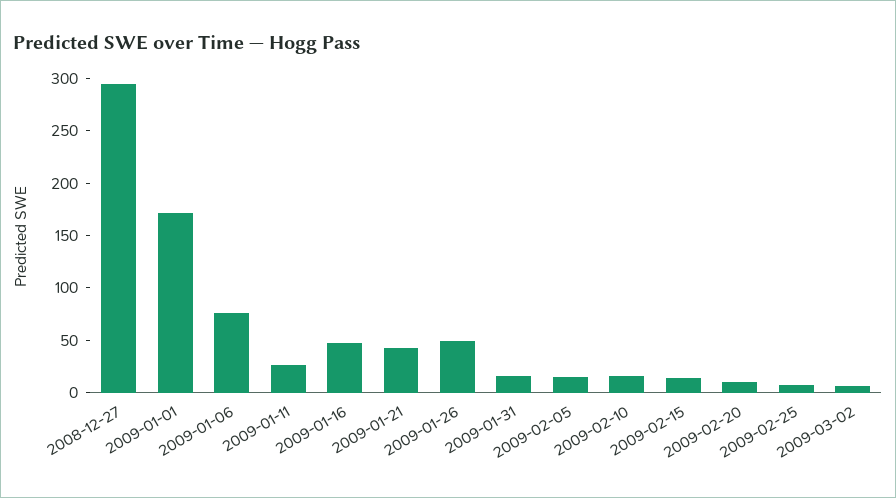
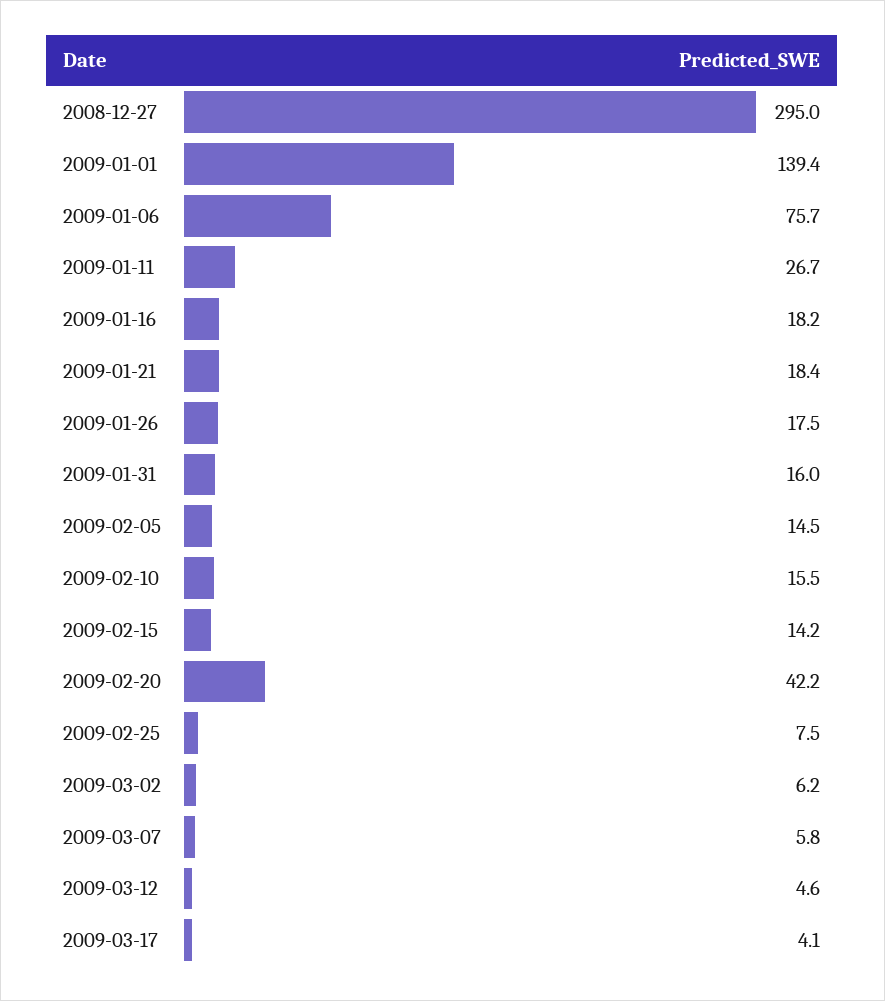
2009-01-01: 170 -> 139.4
2009-01-16: 50 -> 18.2
2009-01-21: 40 -> 18.4
2009-01-26: 50 -> 17.5
2009-02-20: 10 -> 42.2
2009-03-07: none -> 5.8
2009-03-12: none -> 4.6
2009-03-17: none -> 4.1

